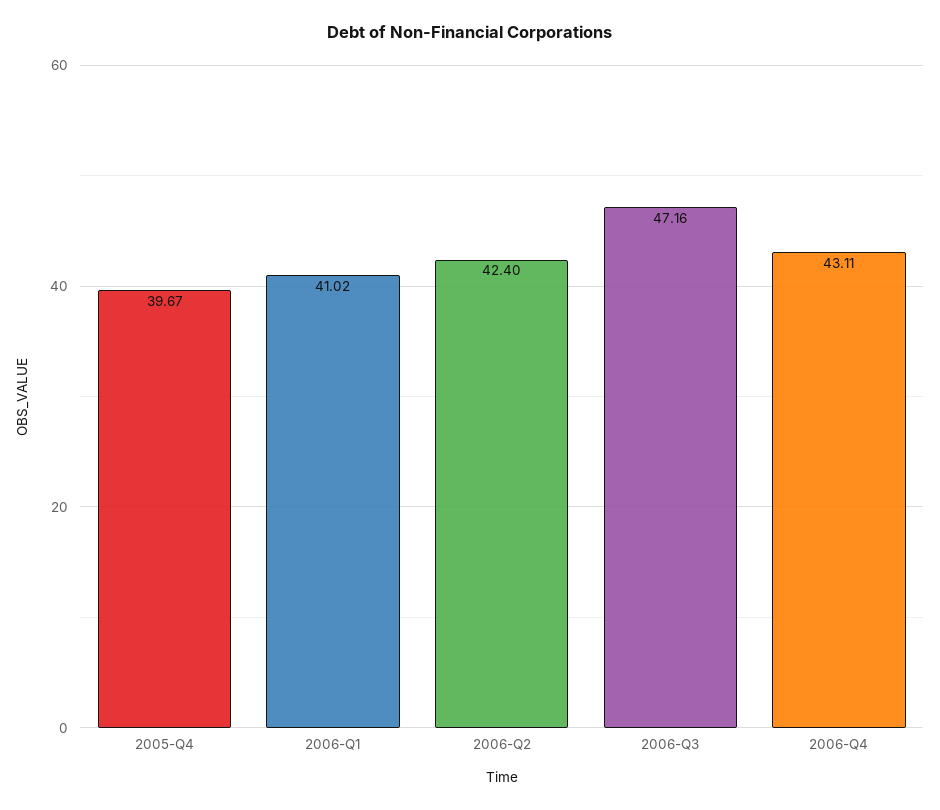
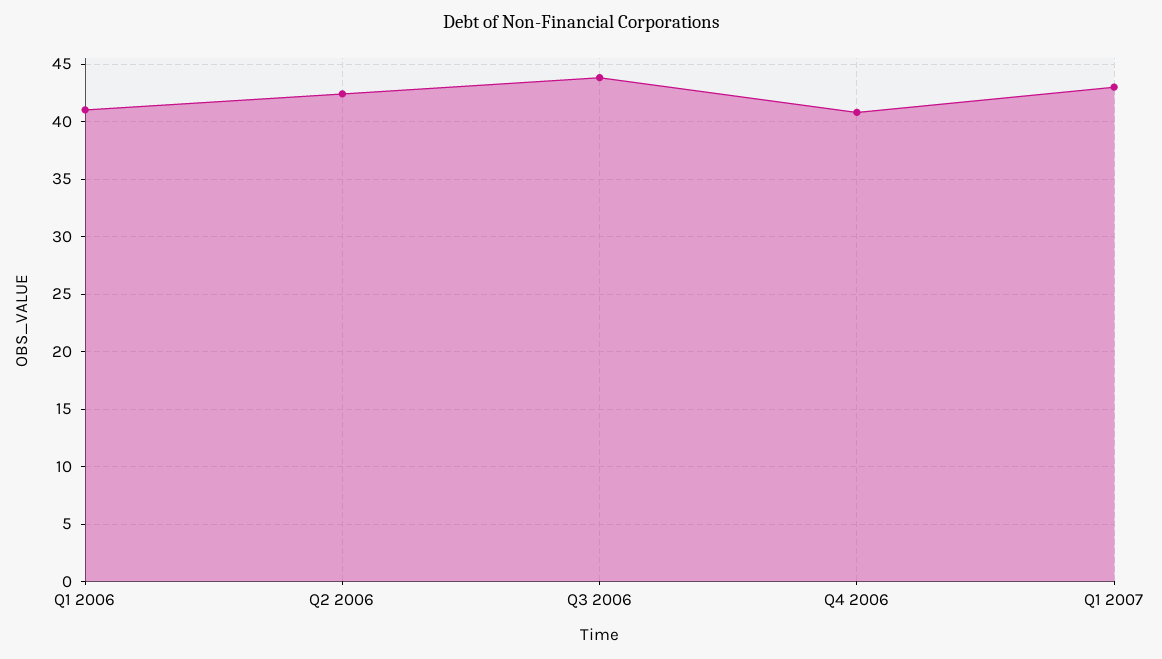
2005-Q4: 39.67 -> none
2006-Q3: 47.16 -> 44
2006-Q4: 43.11 -> 41
Q1 2007: none -> 43

